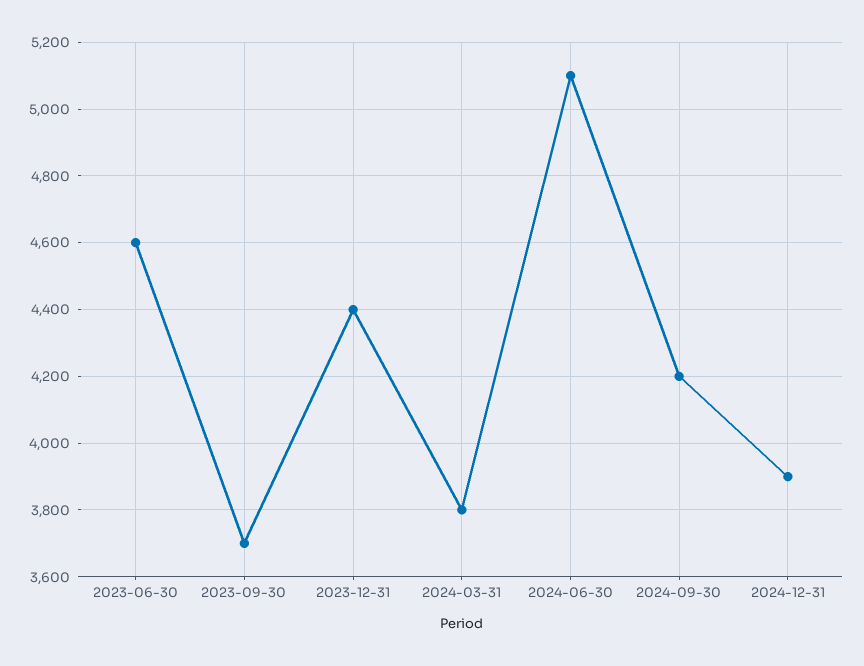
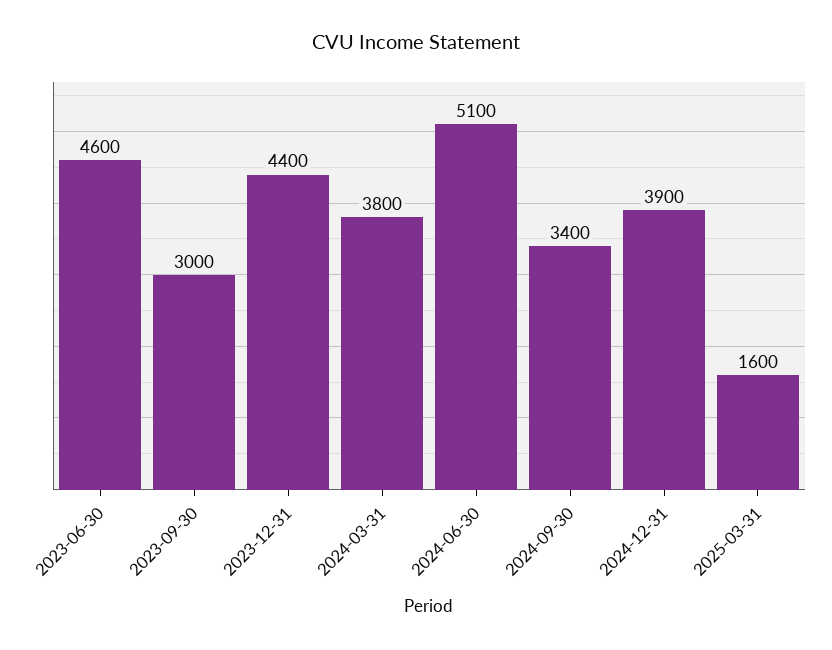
2023-09-30: 3700 -> 3000
2024-09-30: 4200 -> 3400
2025-03-31: none -> 1600

